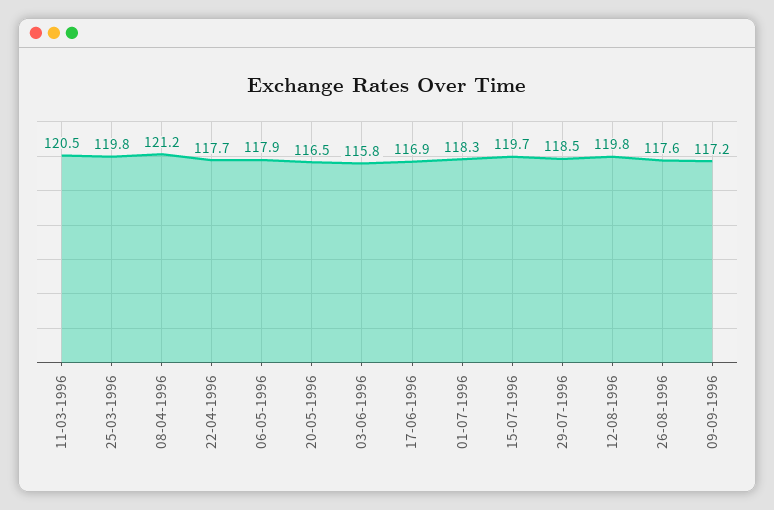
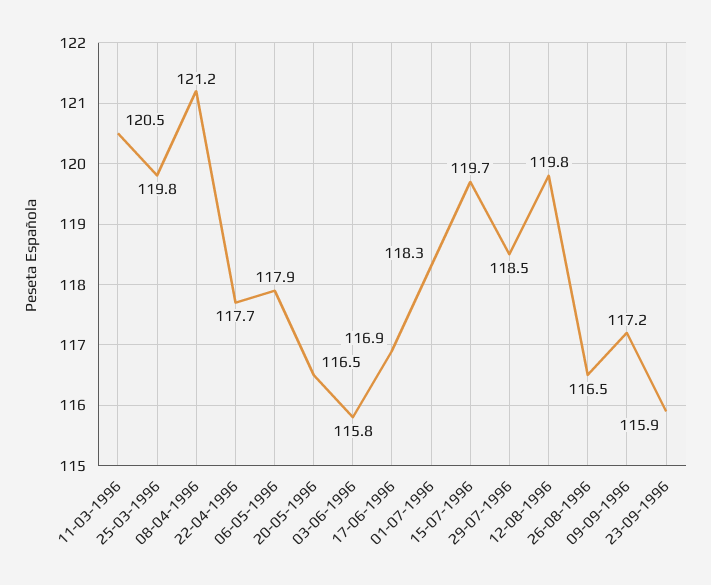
26-08-1996: 117.6 -> 116.5
23-09-1996: none -> 115.9

